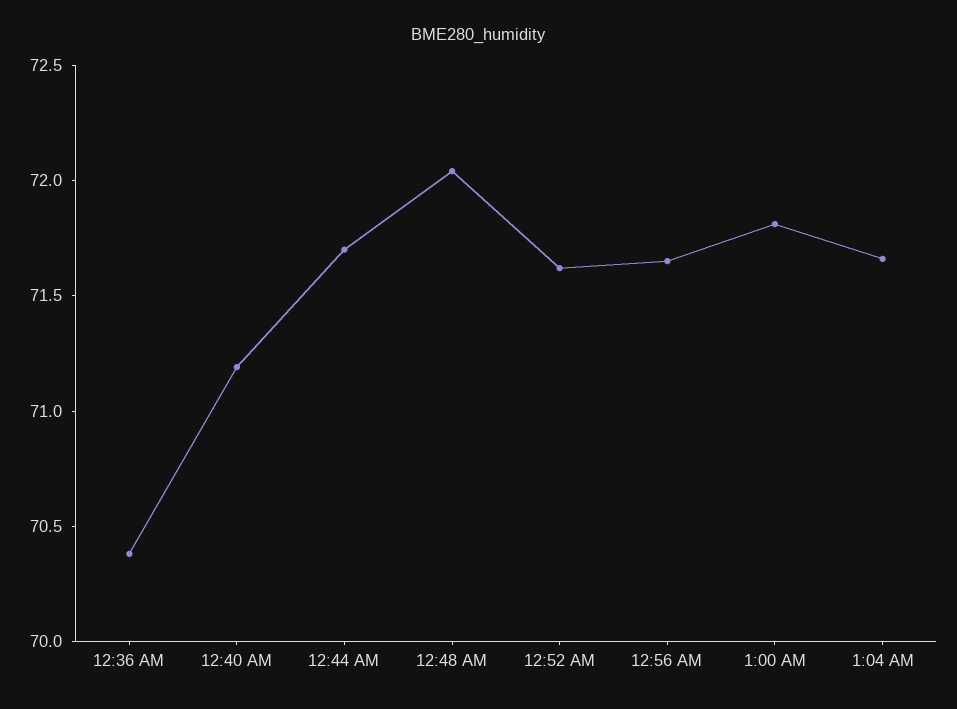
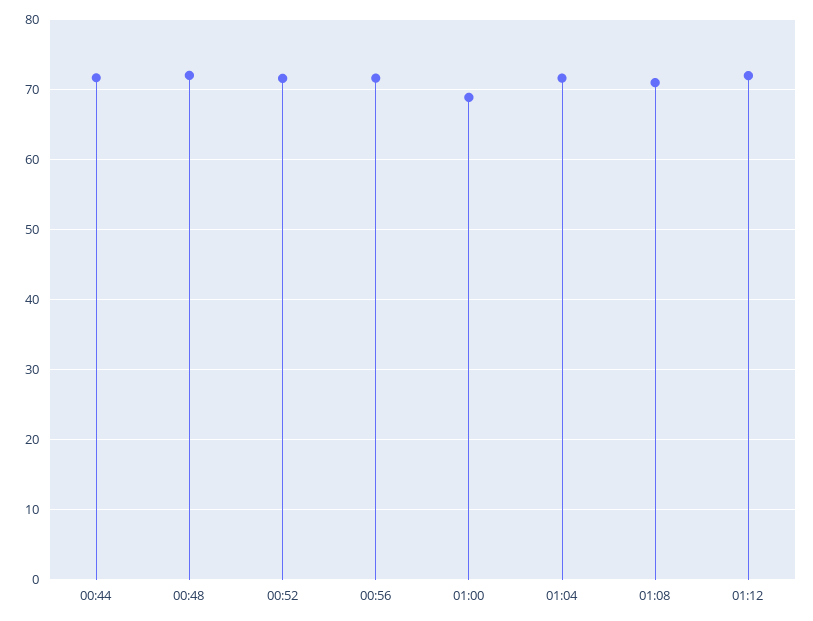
12:36 AM: 70.4 -> none
12:40 AM: 71.2 -> none
1:00 AM: 71.8 -> 69
01:08: none -> 71
01:12: none -> 72

